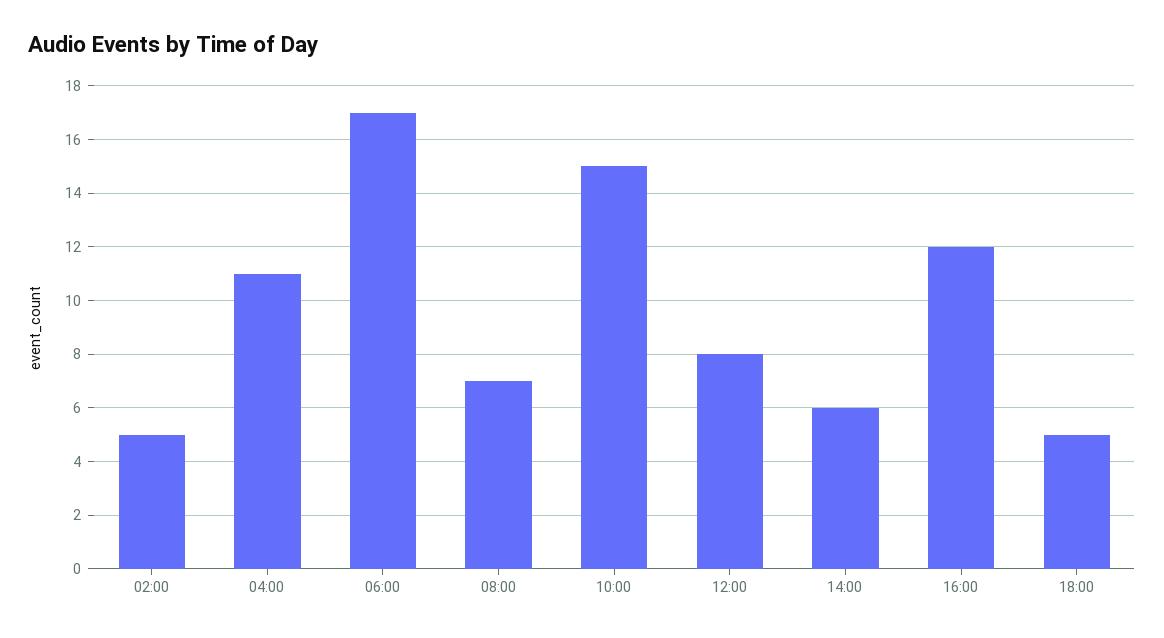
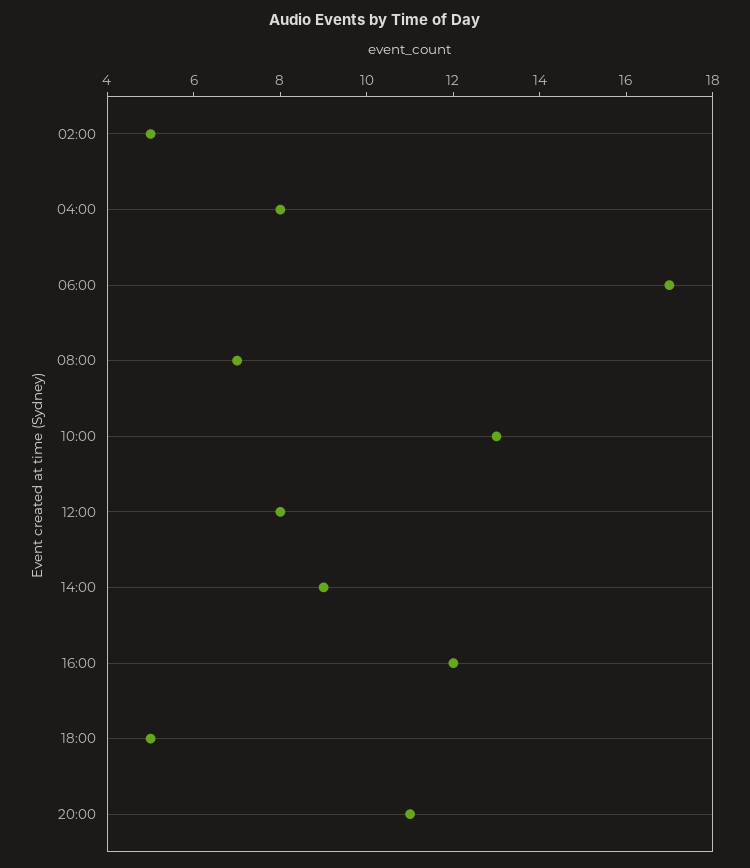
04:00: 11 -> 8
10:00: 15 -> 13
14:00: 6 -> 9
20:00: none -> 11

